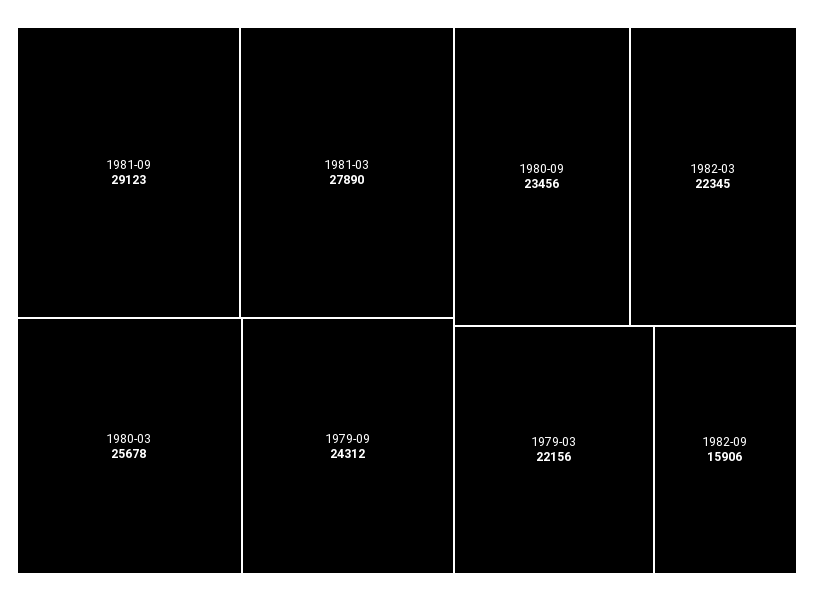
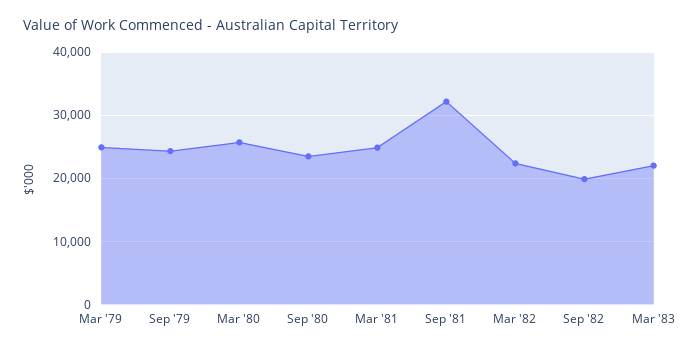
1981-09: 29123 -> 32000
1981-03: 27890 -> 25000
1979-03: 22156 -> 25000
1982-09: 15906 -> 20000
Mar '83: none -> 22000

